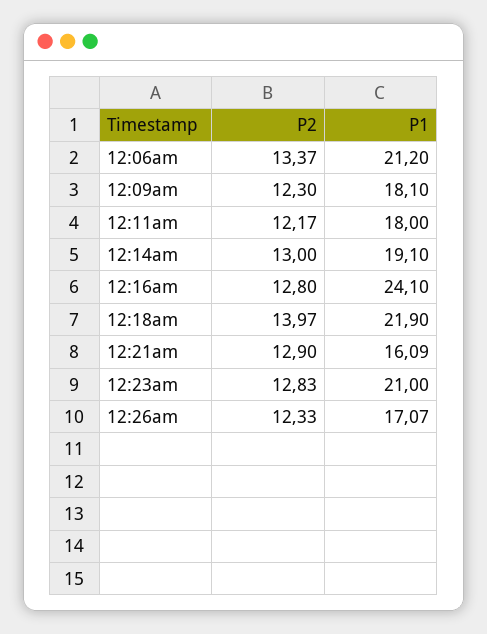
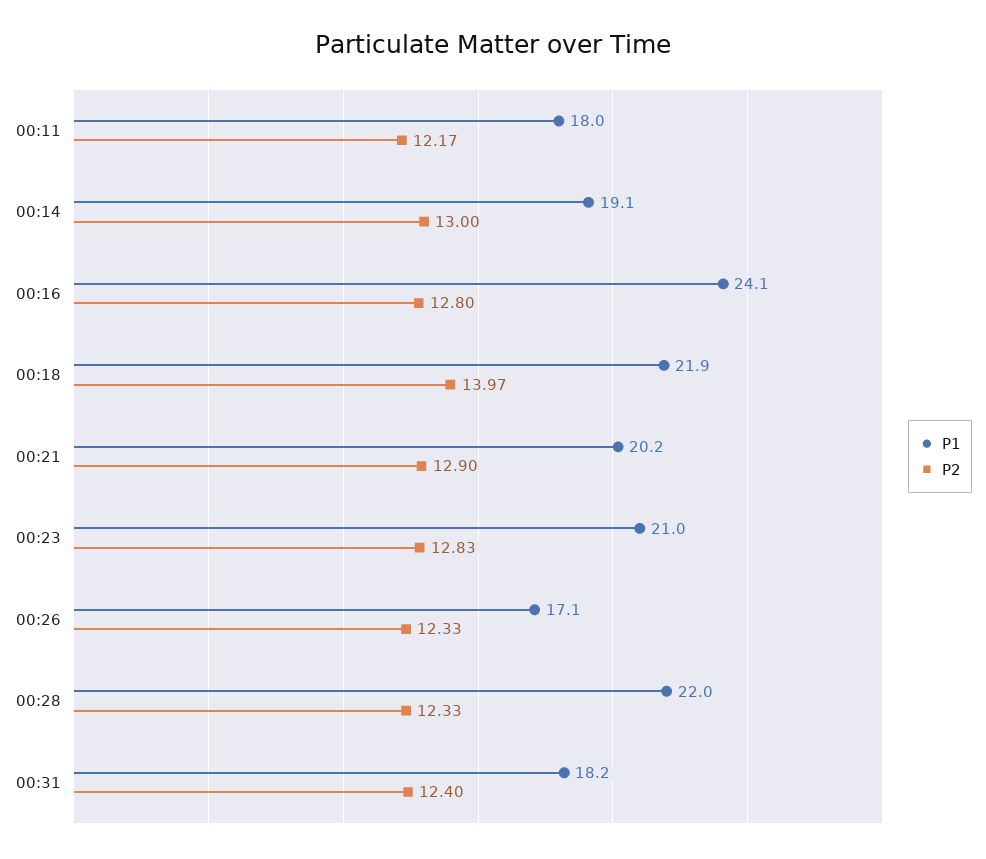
P2, 12:06am: 13.37 -> none
P1, 12:06am: 21.2 -> none
P2, 12:09am: 12.3 -> none
P1, 12:09am: 18.1 -> none
P1, 12:21am: 16.09 -> 20.2
P1, 00:28: none -> 22
P2, 00:28: none -> 12.33
P1, 00:31: none -> 18.2
P2, 00:31: none -> 12.4

